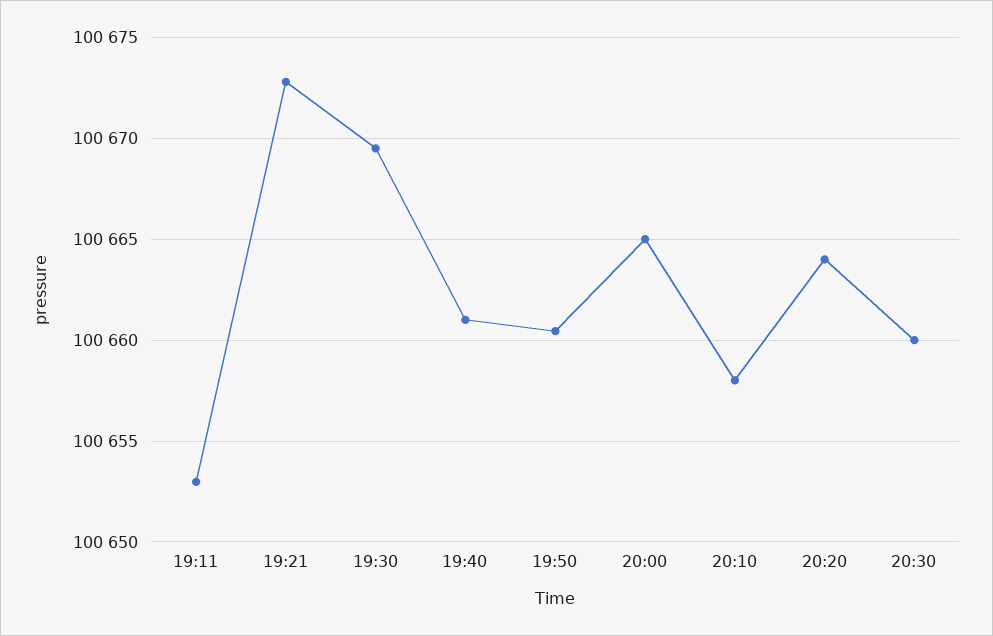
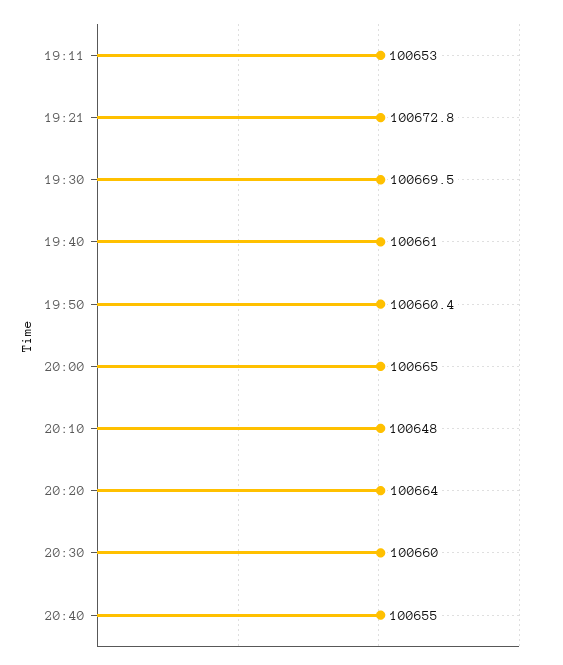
20:10: 100658 -> 100648
20:40: none -> 100655

